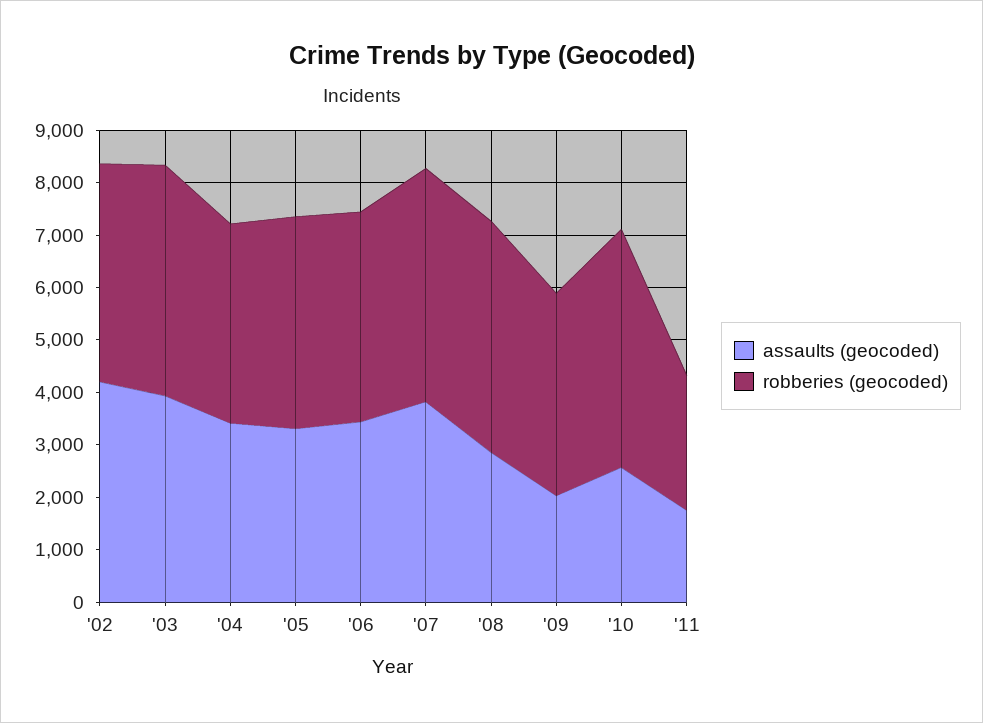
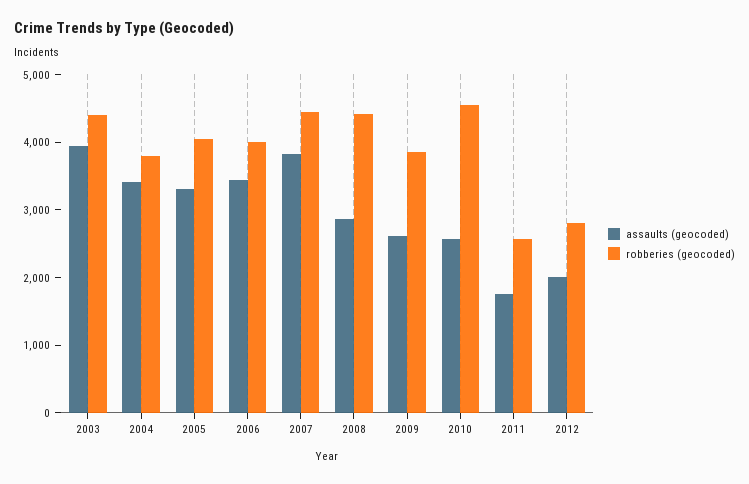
assaults (geocoded), '02: 4200 -> none
robberies (geocoded), '02: 4200 -> none
assaults (geocoded), '09: 2000 -> 2600
assaults (geocoded), 2012: none -> 2000
robberies (geocoded), 2012: none -> 2800

